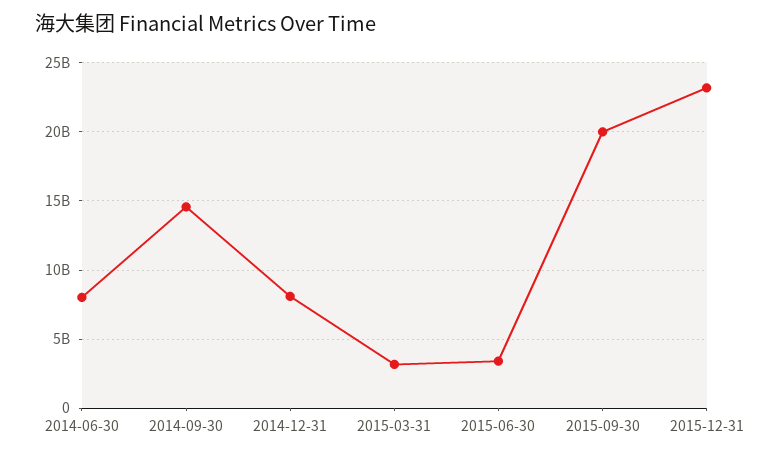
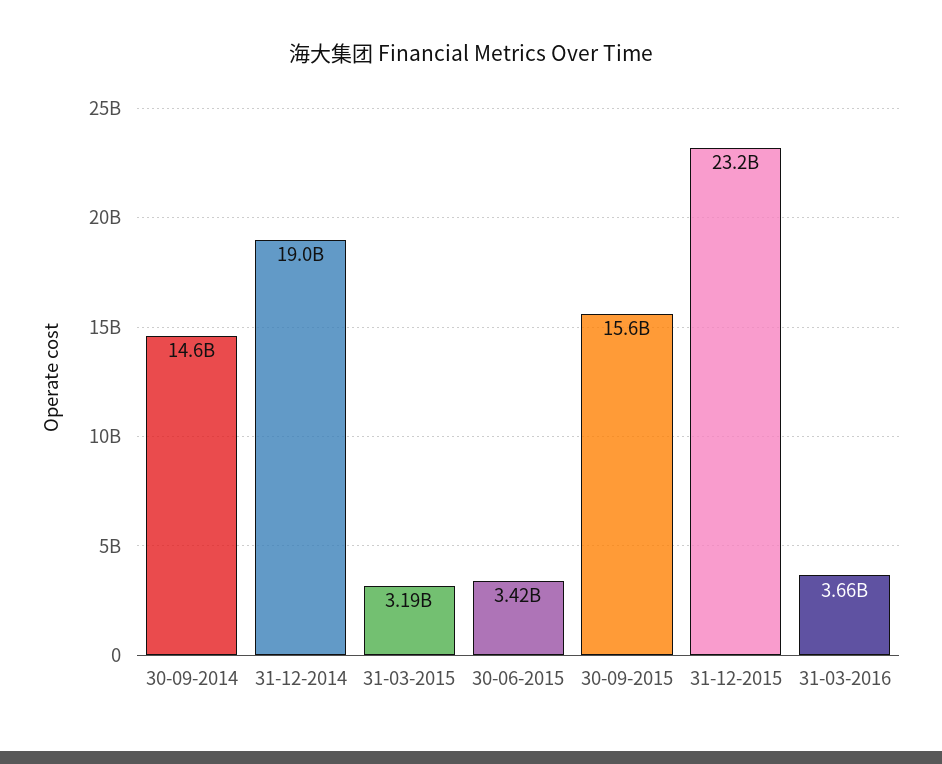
2014-06-30: 8000000000 -> none
2014-12-31: 8000000000 -> 19000000000
2015-09-30: 20000000000 -> 15600000000
31-03-2016: none -> 3660000000

